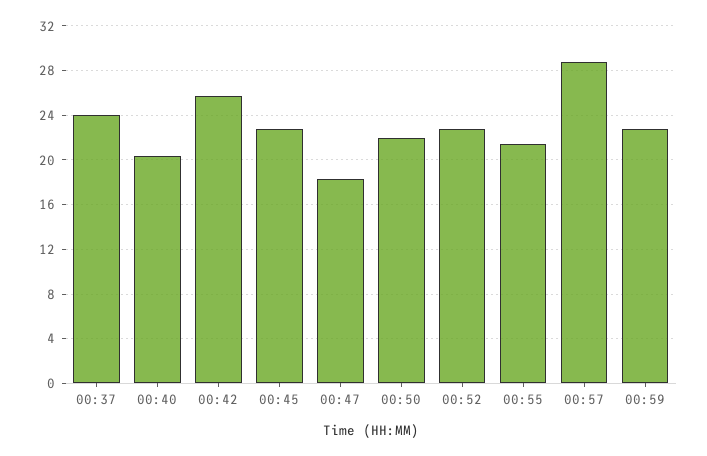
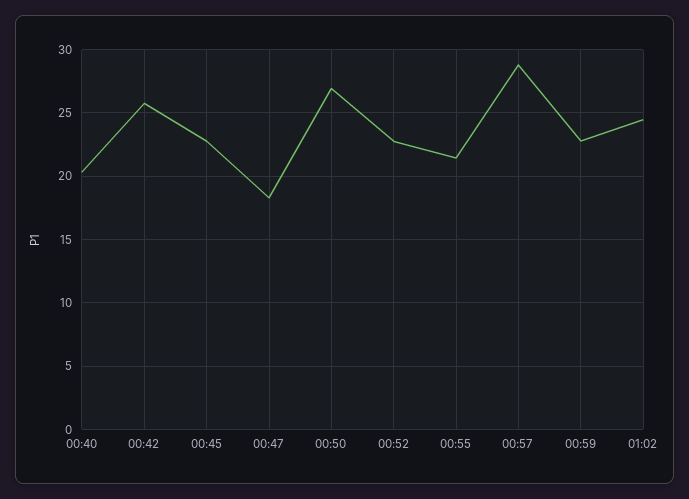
00:37: 24 -> none
00:50: 22 -> 27
01:02: none -> 24.5

